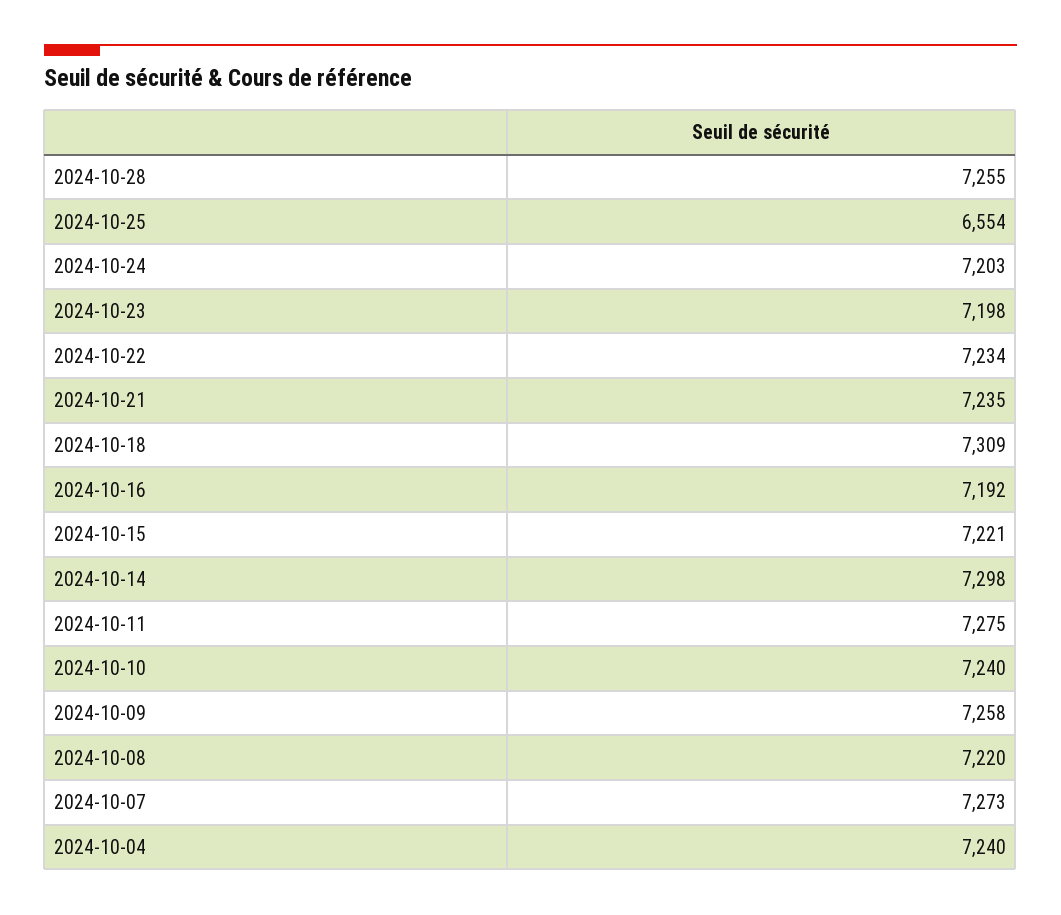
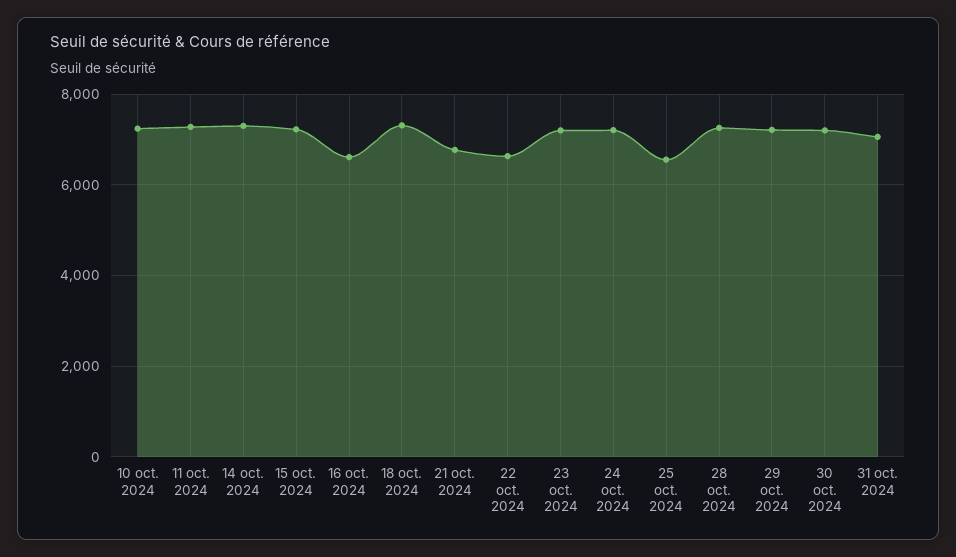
2024-10-22: 7234 -> 6600
2024-10-21: 7235 -> 6800
2024-10-16: 7192 -> 6600
2024-10-09: 7258 -> none
2024-10-08: 7220 -> none
2024-10-07: 7273 -> none
2024-10-04: 7240 -> none
29 oct. 2024: none -> 7200
30 oct. 2024: none -> 7200
31 oct. 2024: none -> 7000

